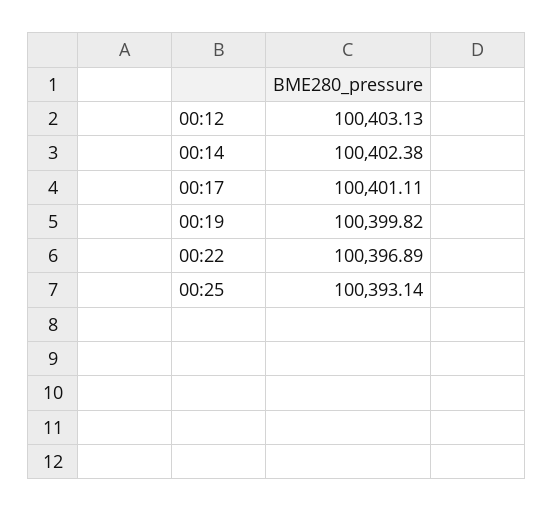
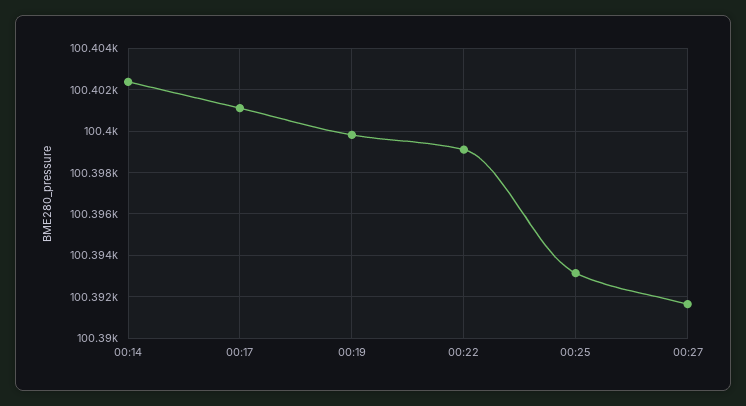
00:12: 100403.13 -> none
00:22: 100396.89 -> 100399
00:27: none -> 100391.5

